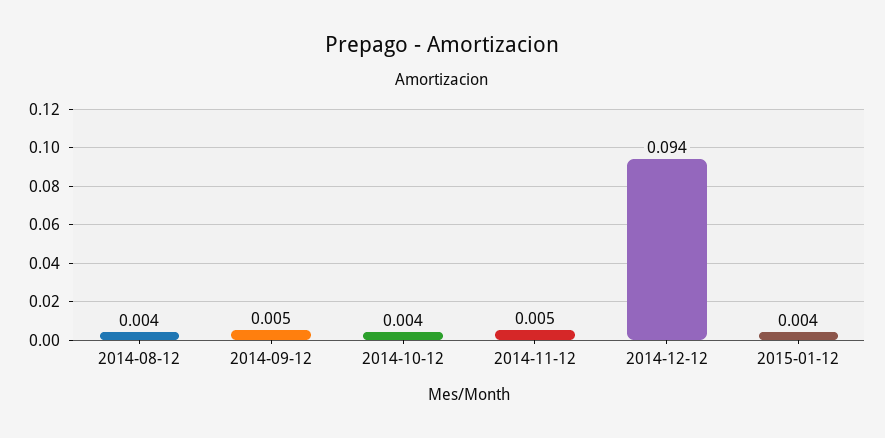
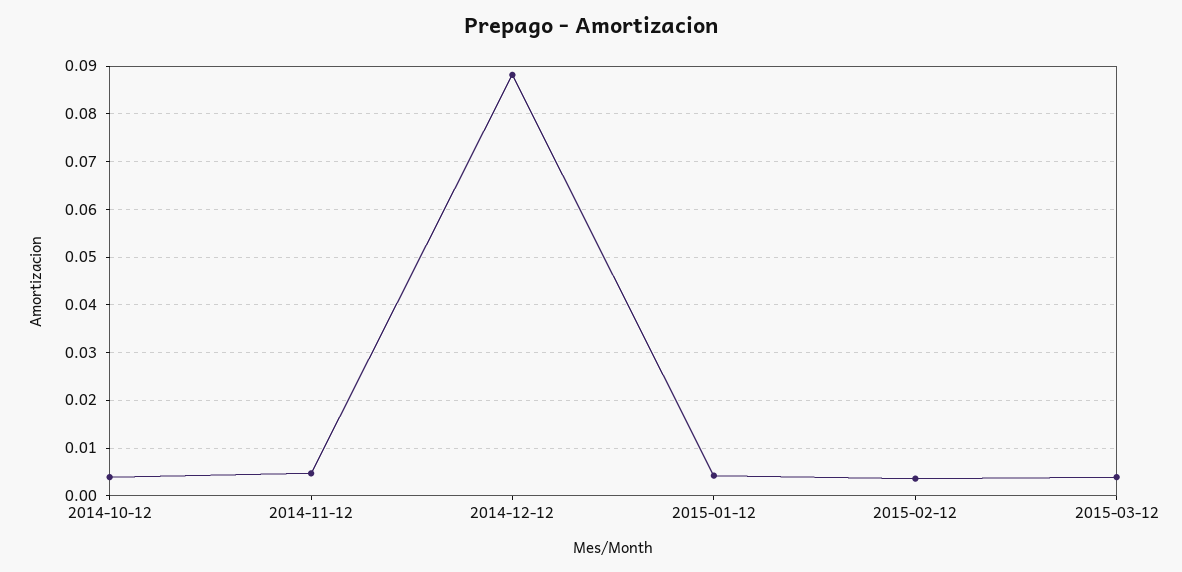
2014-08-12: 0.004 -> none
2014-09-12: 0.005 -> none
2014-12-12: 0.094 -> 0.088
2015-02-12: none -> 0.004
2015-03-12: none -> 0.004

